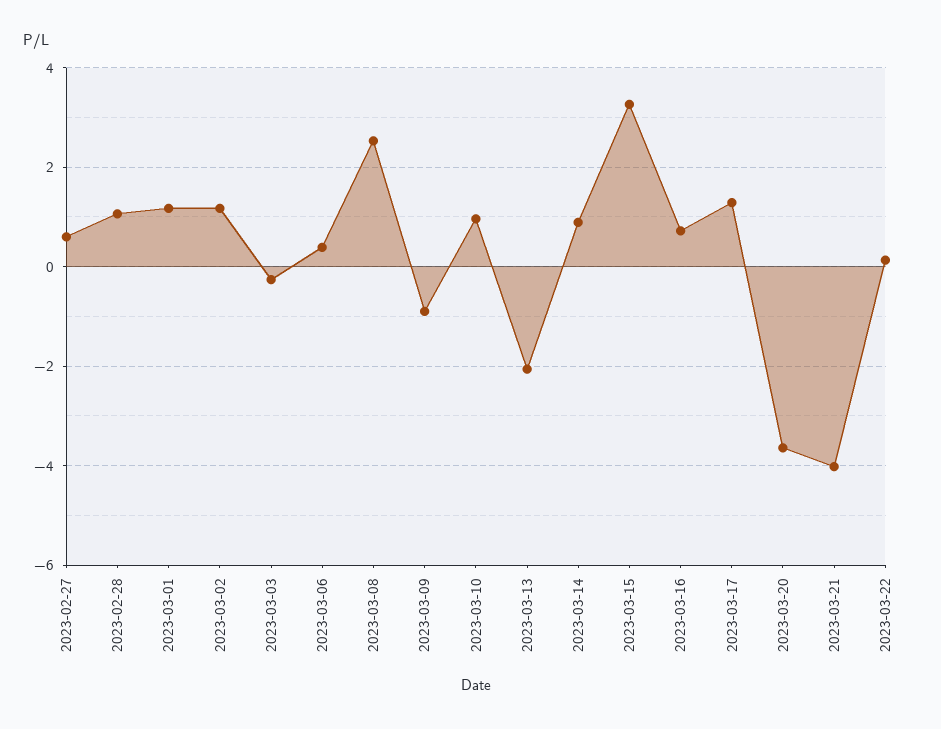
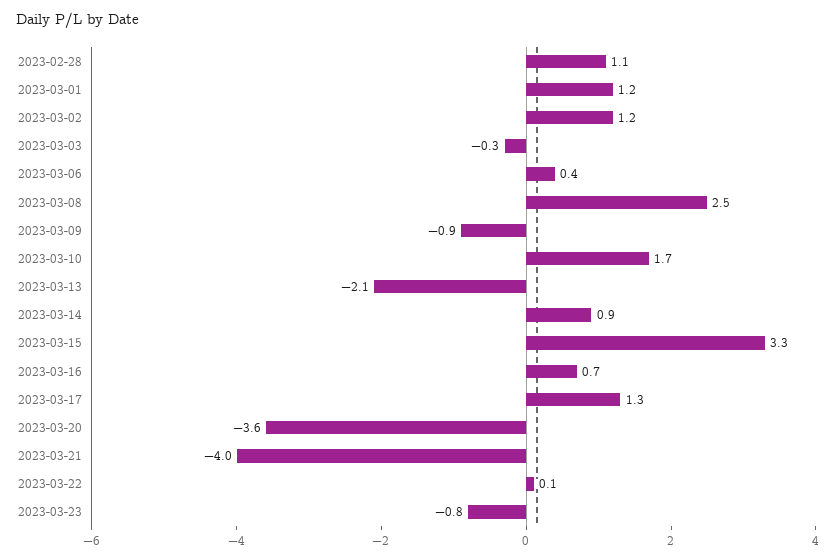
2023-02-27: 0.6 -> none
2023-03-10: 1 -> 1.7
2023-03-23: none -> -0.8

